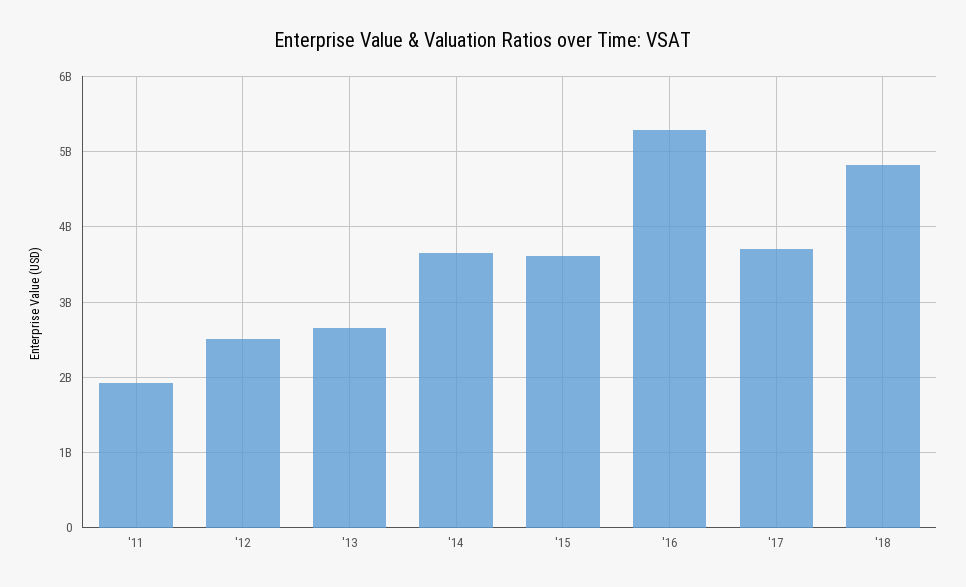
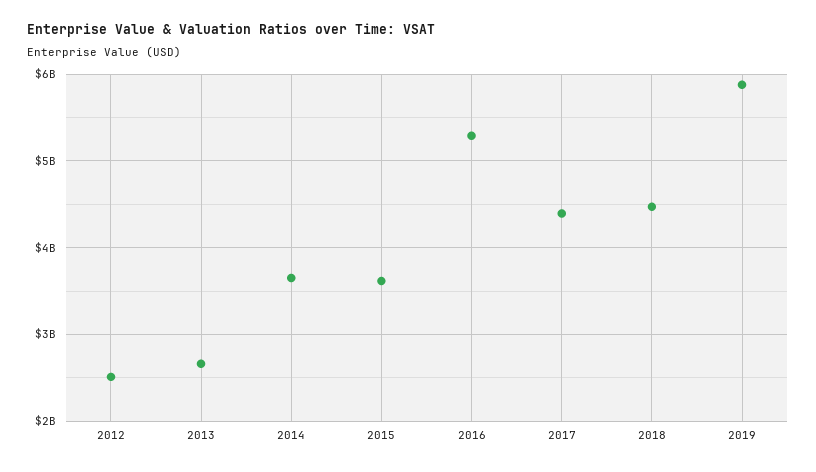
'11: 1900000000 -> none
'17: 3700000000 -> 4400000000
'18: 4800000000 -> 4500000000
2019: none -> 5900000000

